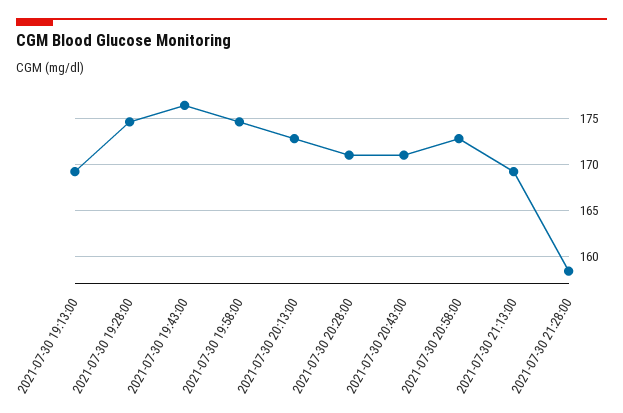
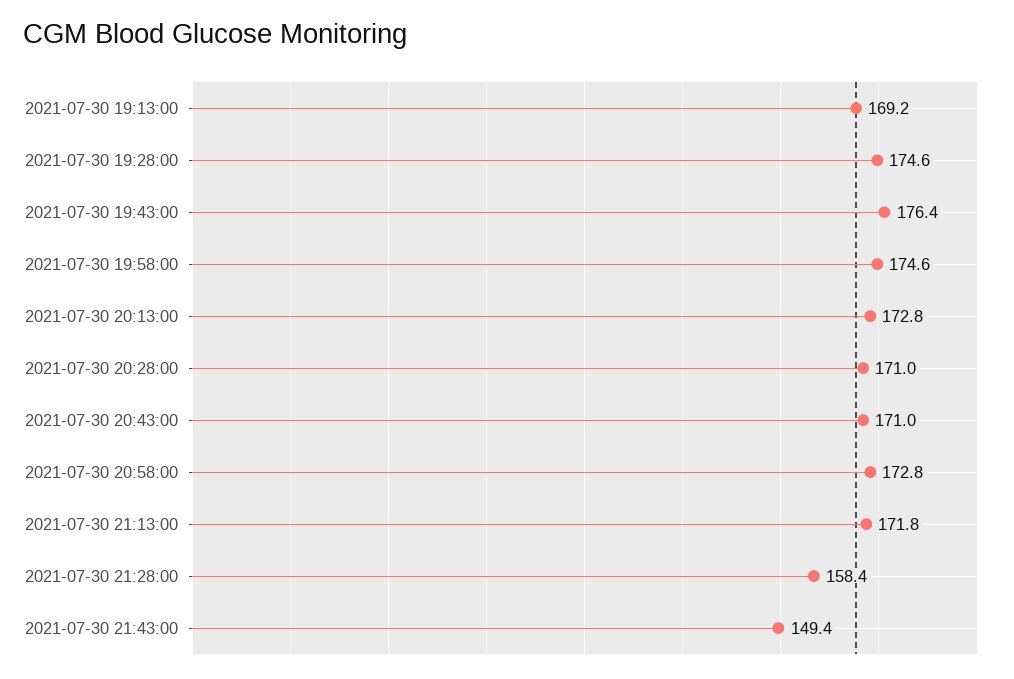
2021-07-30 21:13:00: 169 -> 171.8
2021-07-30 21:43:00: none -> 149.4

